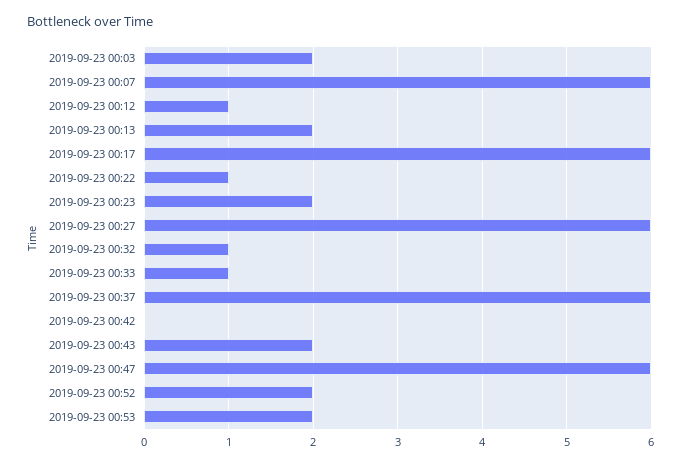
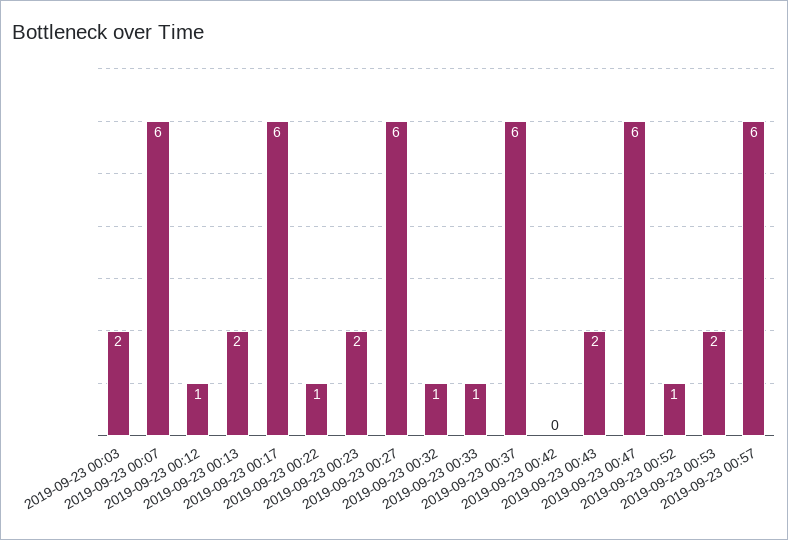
2019-09-23 00:52: 2 -> 1
2019-09-23 00:57: none -> 6

